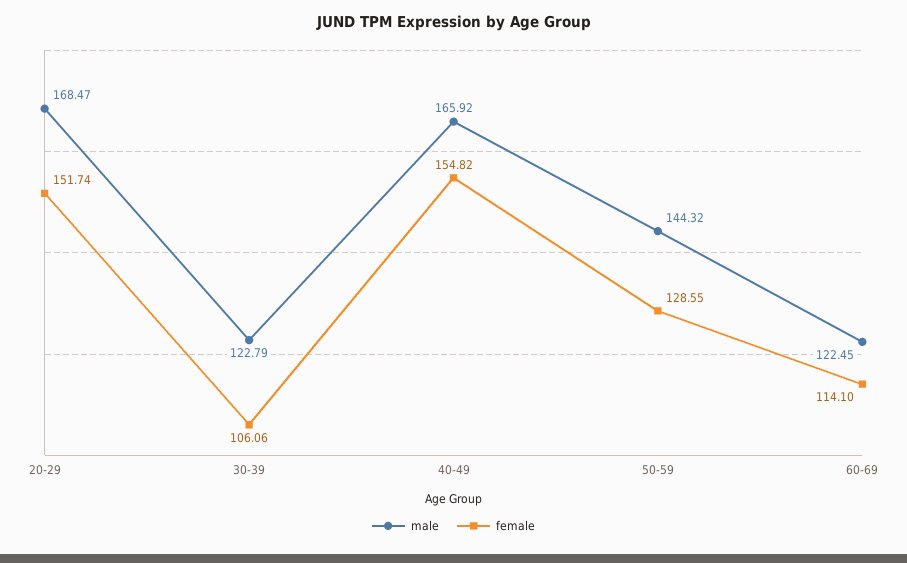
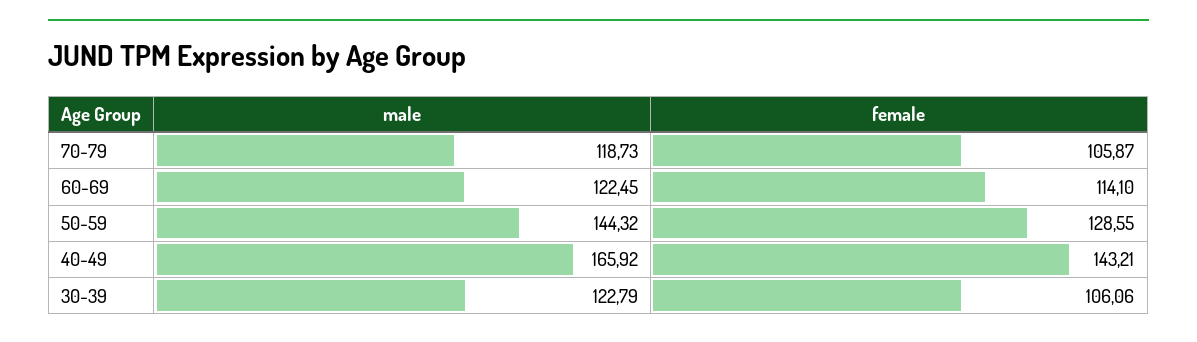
male, 20-29: 168.47 -> none
female, 20-29: 151.74 -> none
female, 40-49: 154.82 -> 143.21
male, 70-79: none -> 118.73
female, 70-79: none -> 105.87

